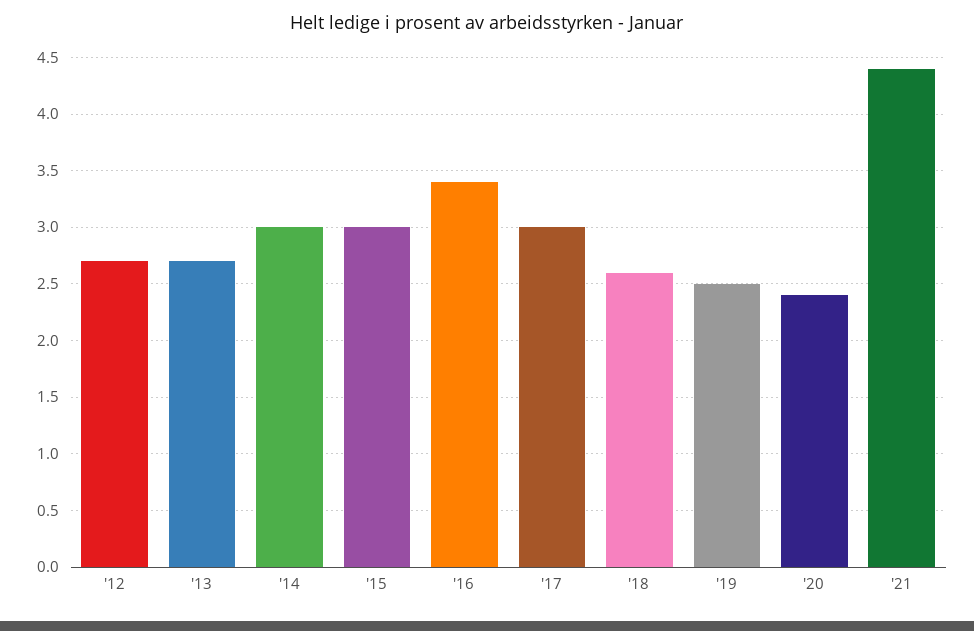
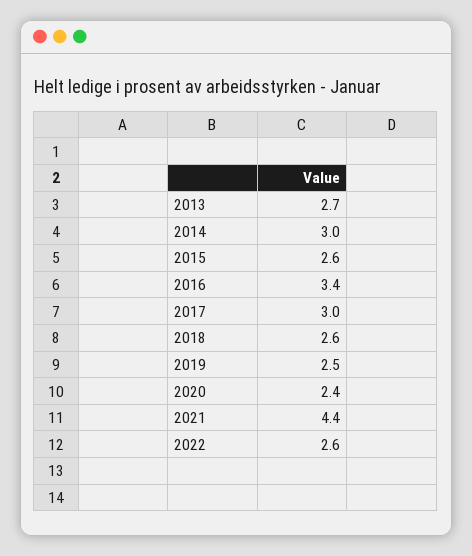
'12: 2.7 -> none
'15: 3 -> 2.6
2022: none -> 2.6

